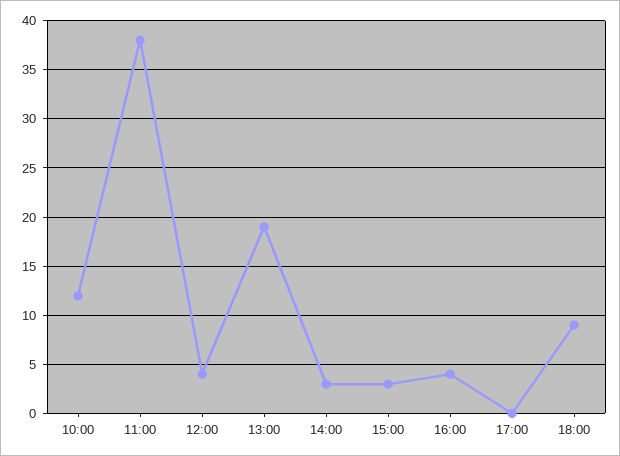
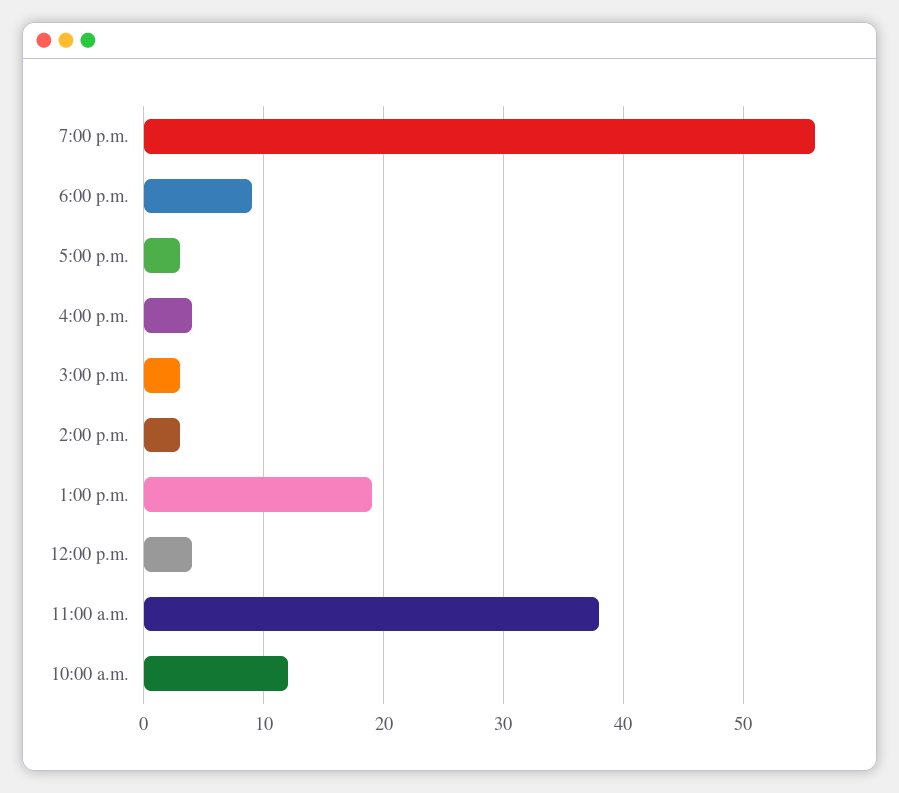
17:00: 0 -> 3
7:00 p.m.: none -> 56

